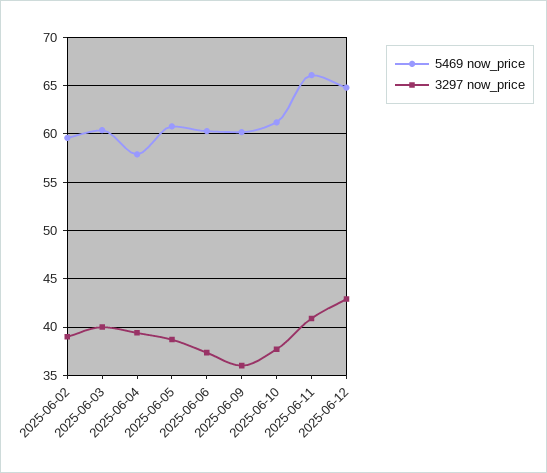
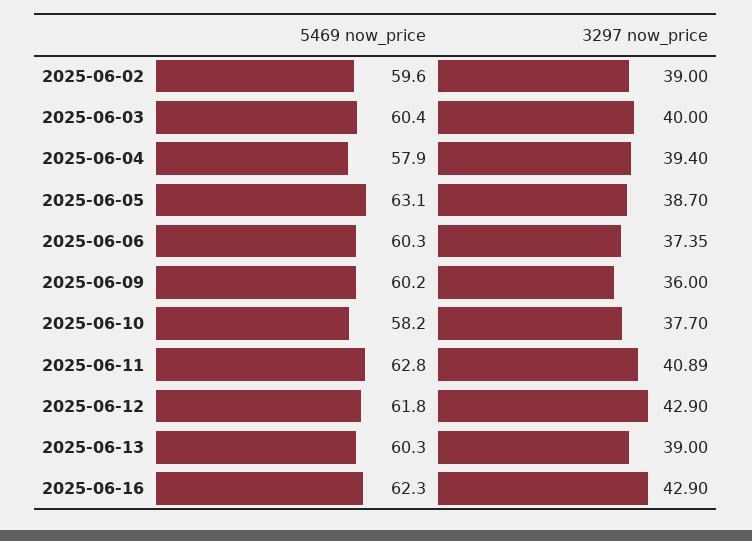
5469 now_price, 2025-06-05: 61 -> 63.1
5469 now_price, 2025-06-10: 61 -> 58.2
5469 now_price, 2025-06-11: 66 -> 62.8
5469 now_price, 2025-06-12: 65 -> 61.8
5469 now_price, 2025-06-13: none -> 60.3
3297 now_price, 2025-06-13: none -> 39
5469 now_price, 2025-06-16: none -> 62.3
3297 now_price, 2025-06-16: none -> 42.9

